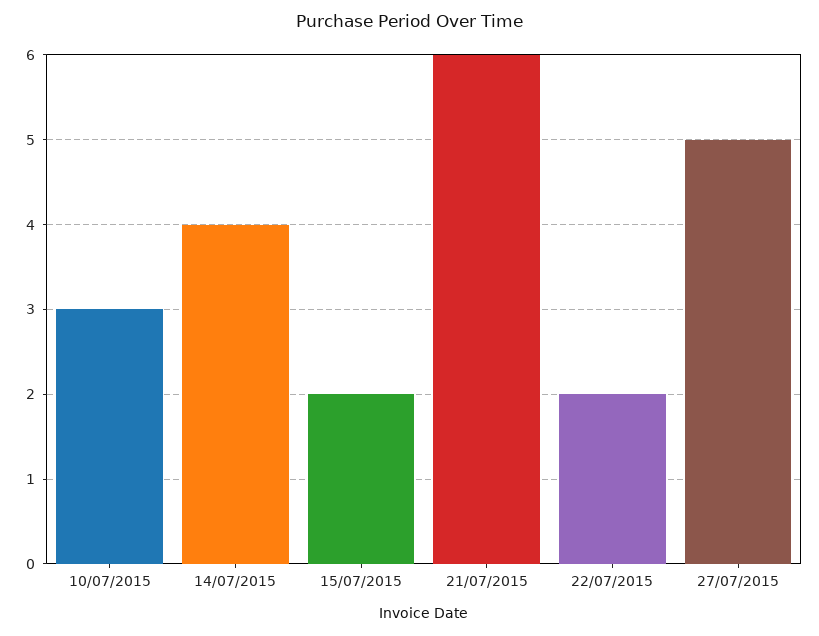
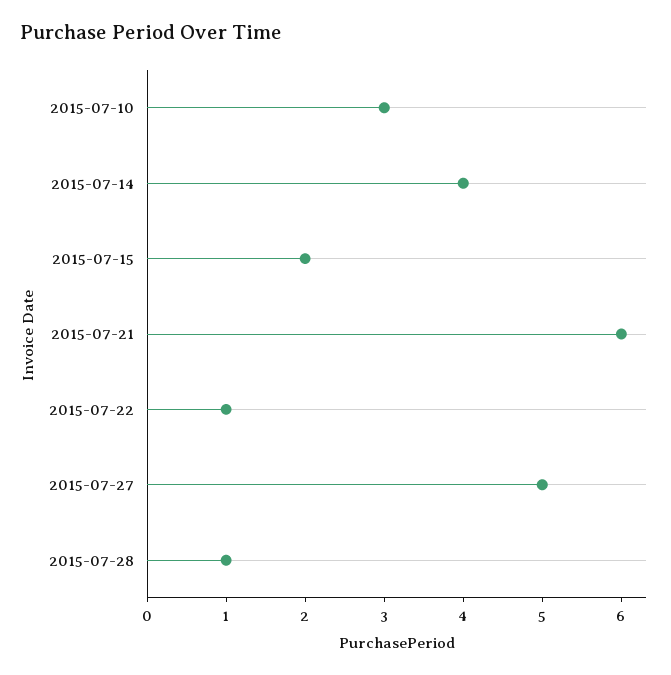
22/07/2015: 2 -> 1
2015-07-28: none -> 1

